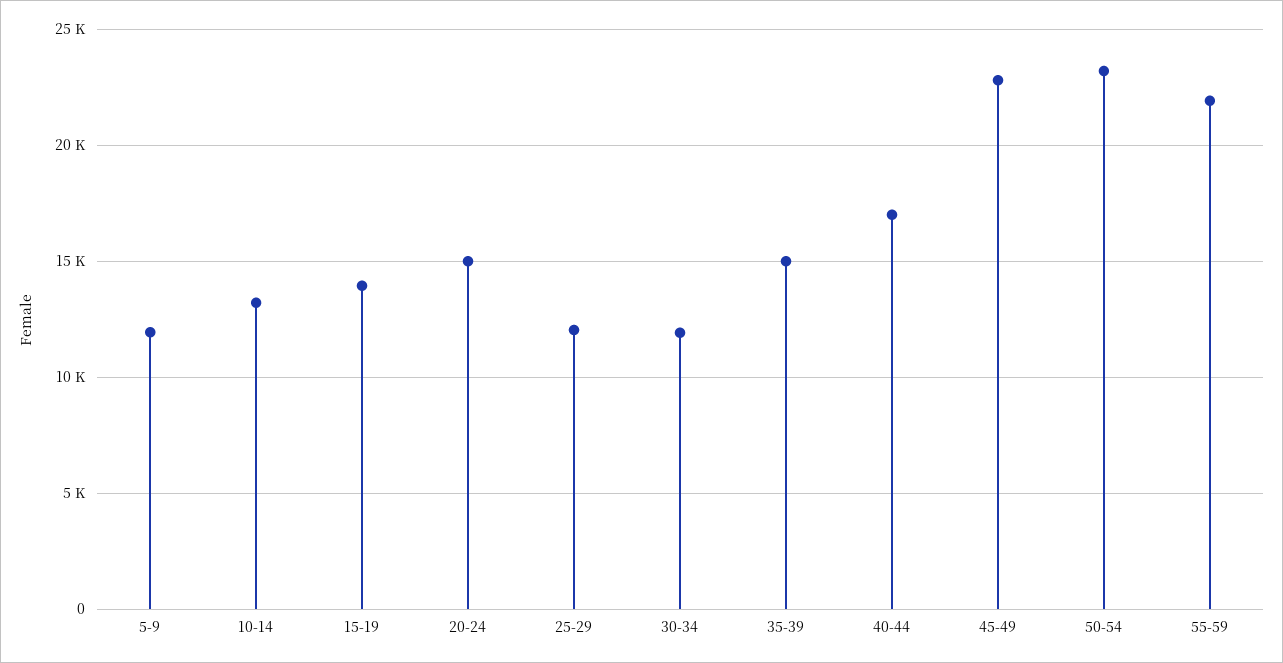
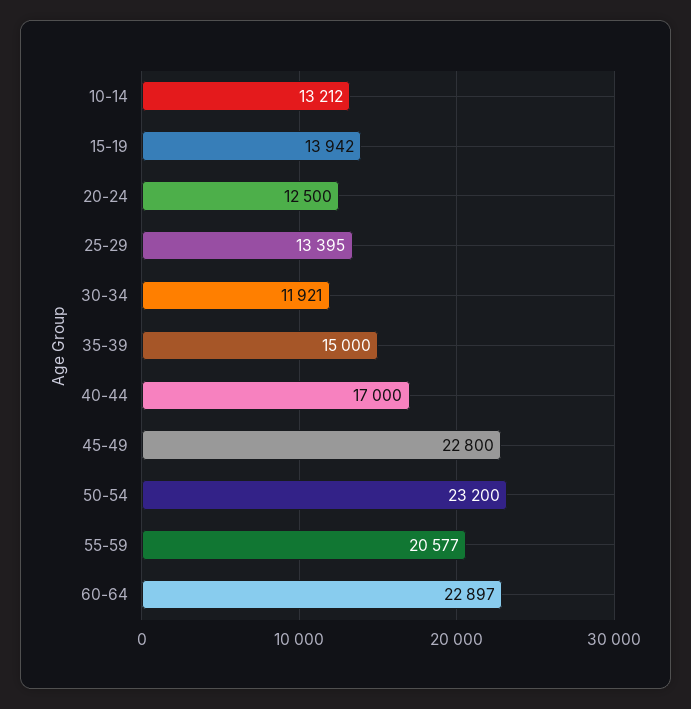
5-9: 12000 -> none
20-24: 15000 -> 12500
25-29: 12000 -> 13395
55-59: 22000 -> 20577
60-64: none -> 22897

